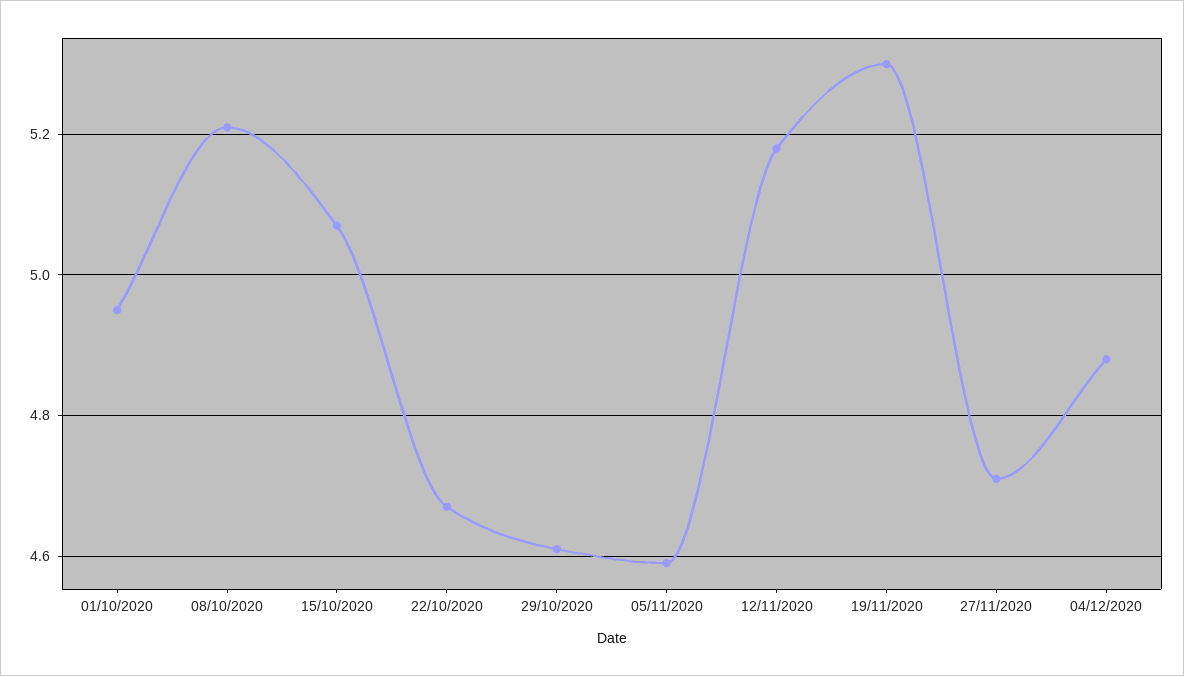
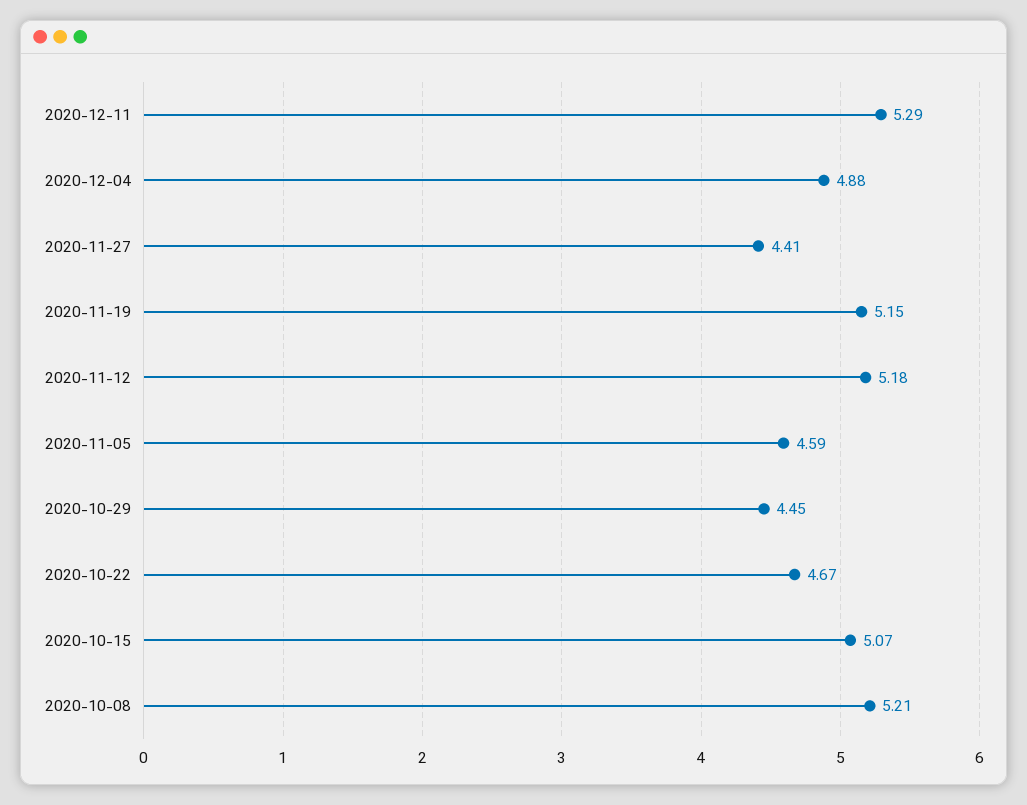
01/10/2020: 4.95 -> none
29/10/2020: 4.6 -> 4.45
19/11/2020: 5.3 -> 5.15
27/11/2020: 4.7 -> 4.41
2020-12-11: none -> 5.29

